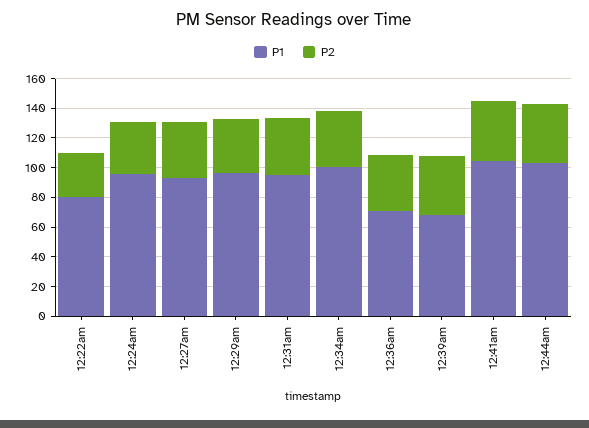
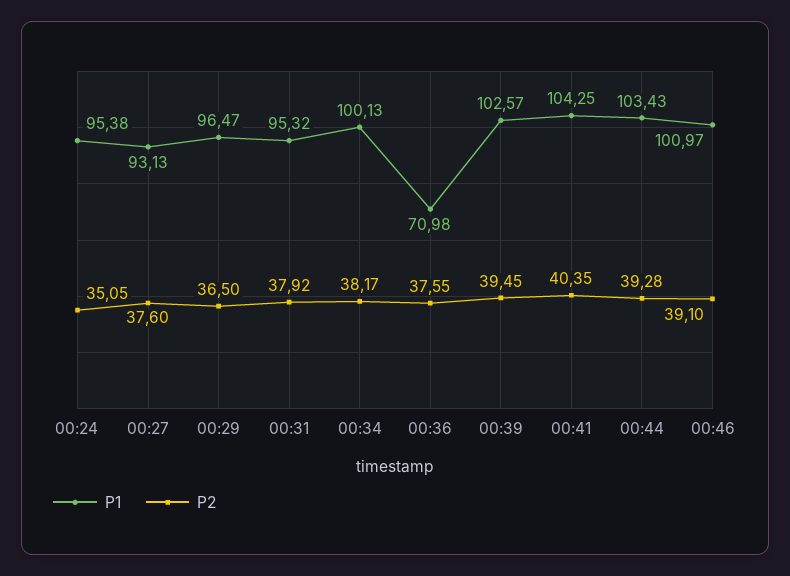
P1, 12:22am: 80 -> none
P2, 12:22am: 30 -> none
P1, 12:39am: 70 -> 102.57
P1, 00:46: none -> 100.97
P2, 00:46: none -> 39.1

